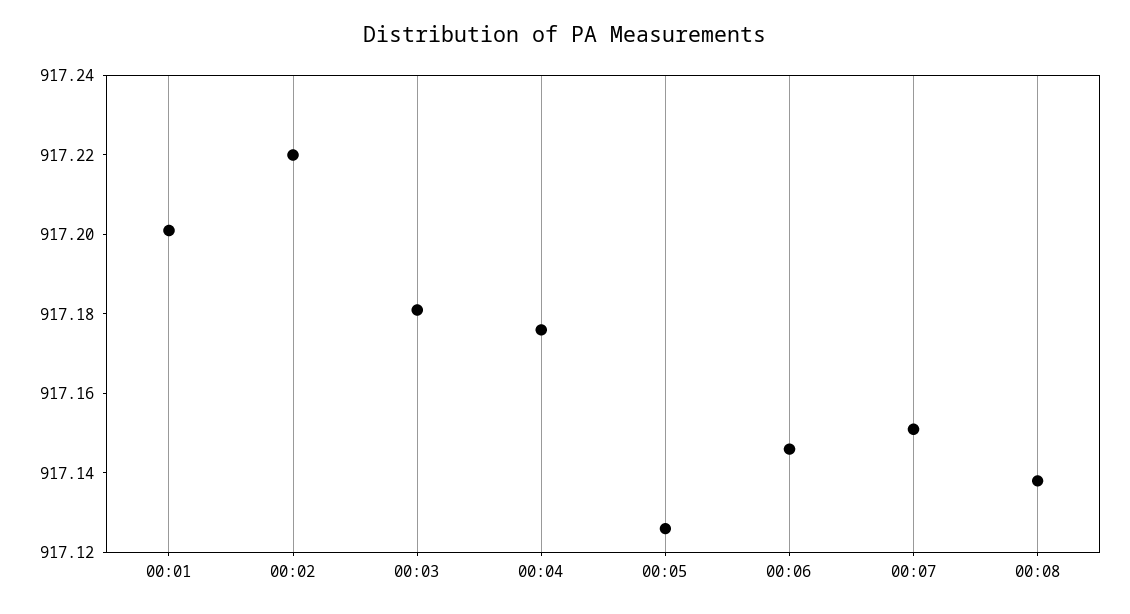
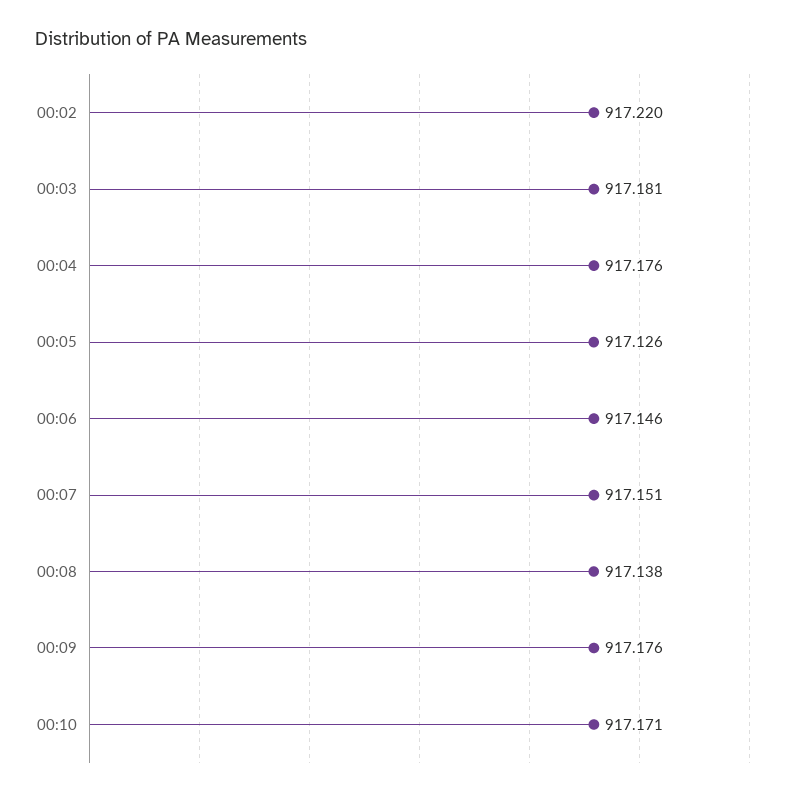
00:01: 917.2 -> none
00:09: none -> 917.176
00:10: none -> 917.171

